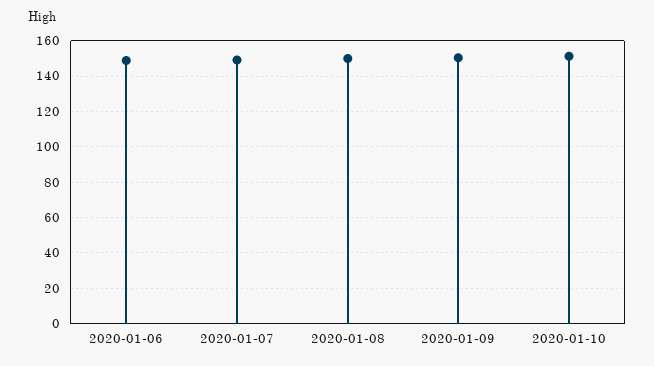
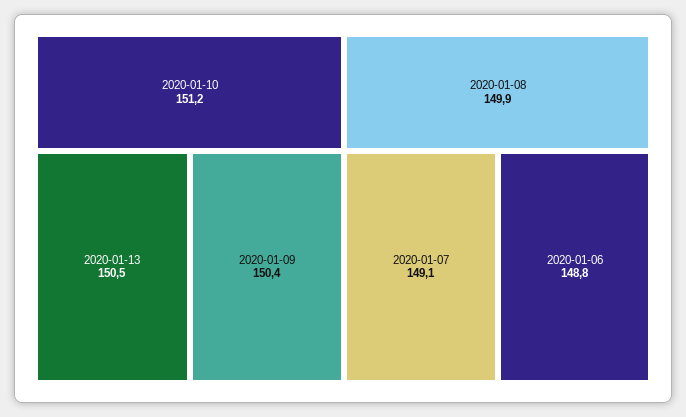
2020-01-13: none -> 150.5

